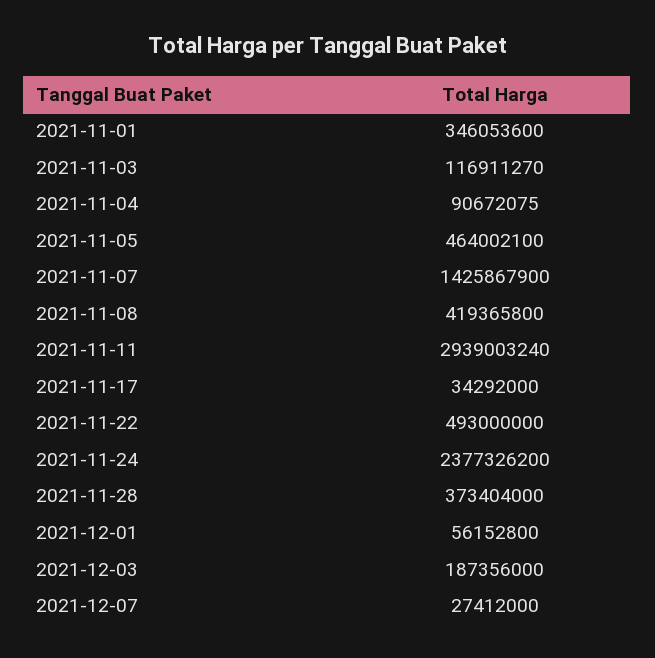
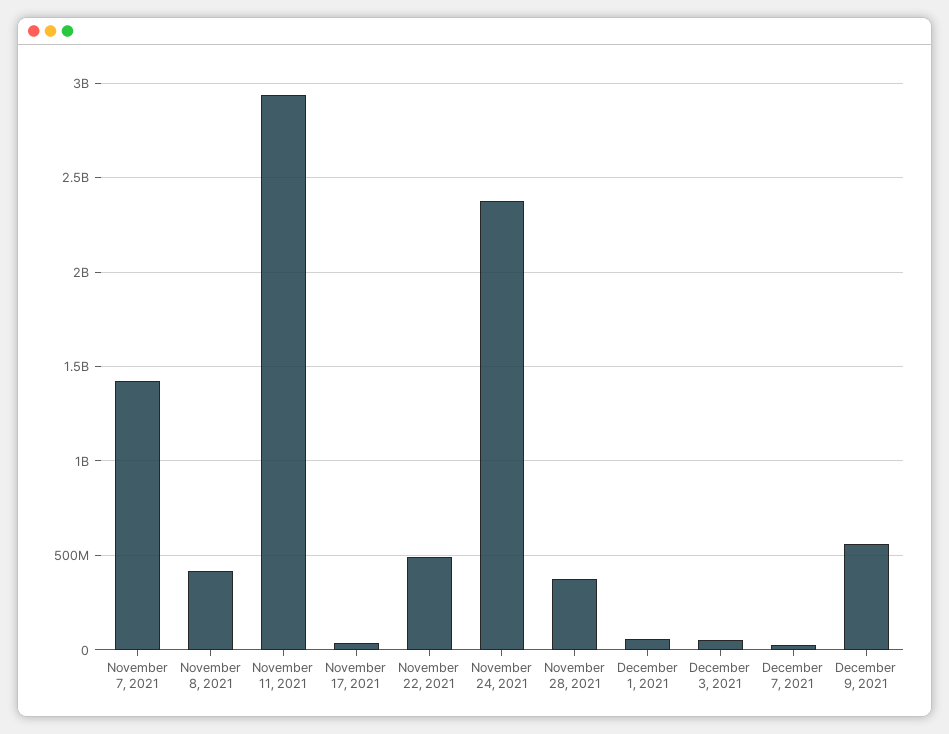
2021-11-01: 346053600 -> none
2021-11-03: 116911270 -> none
2021-11-04: 90672075 -> none
2021-11-05: 464002100 -> none
2021-12-03: 187356000 -> 50000000
December 9, 2021: none -> 550000000

